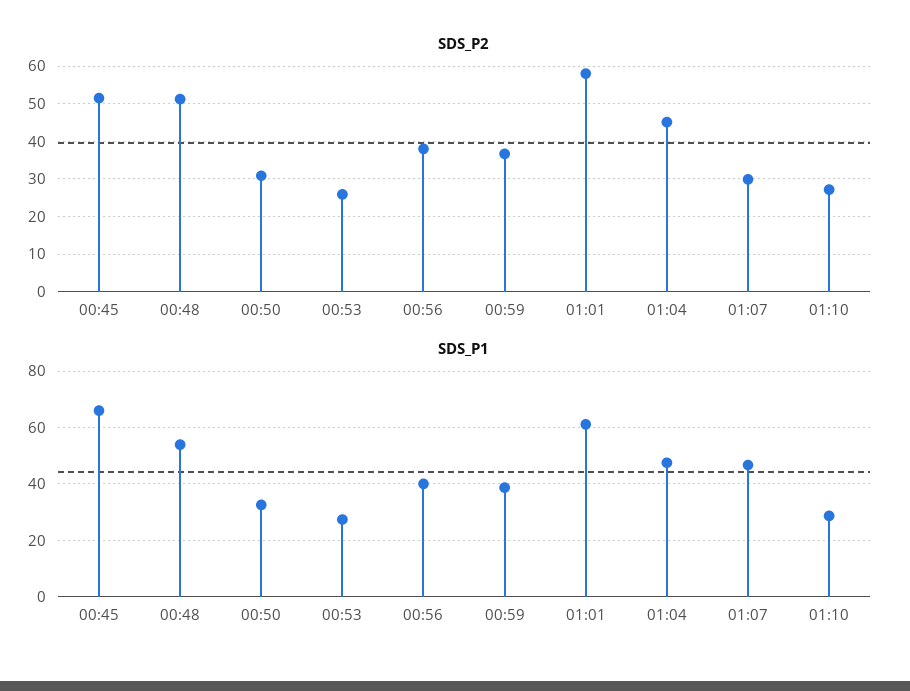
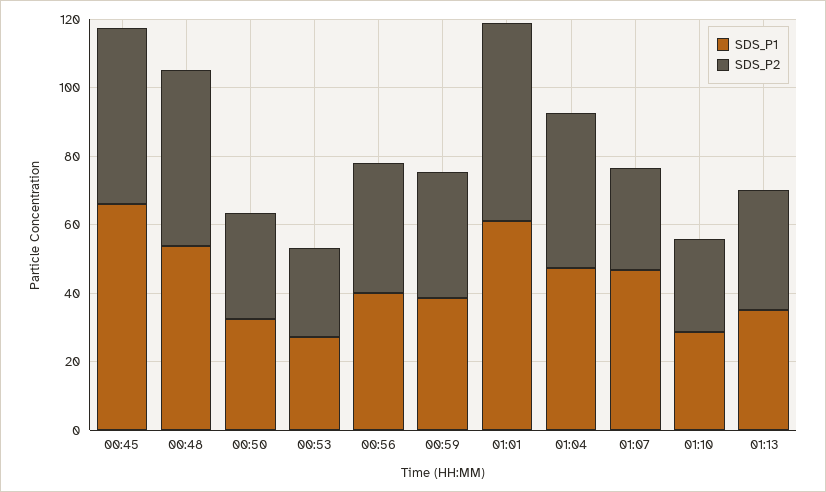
SDS_P1, 01:13: none -> 35
SDS_P2, 01:13: none -> 35

